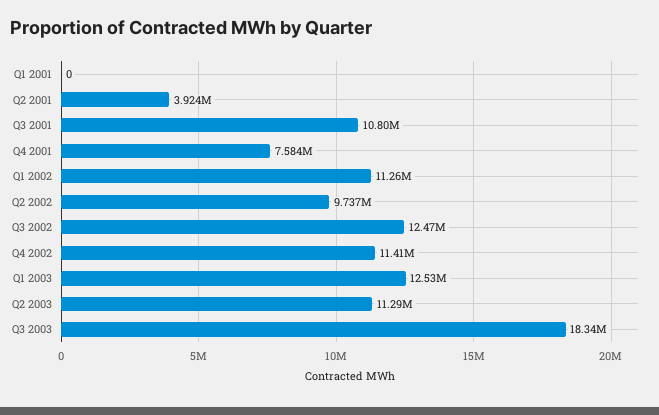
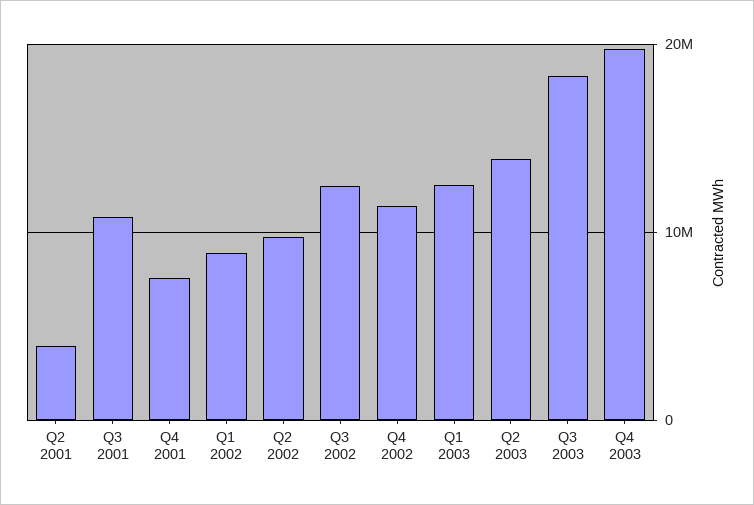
Q1 2001: 0 -> none
Q1 2002: 11260000 -> 9000000
Q2 2003: 11290000 -> 14000000
Q4 2003: none -> 20000000

